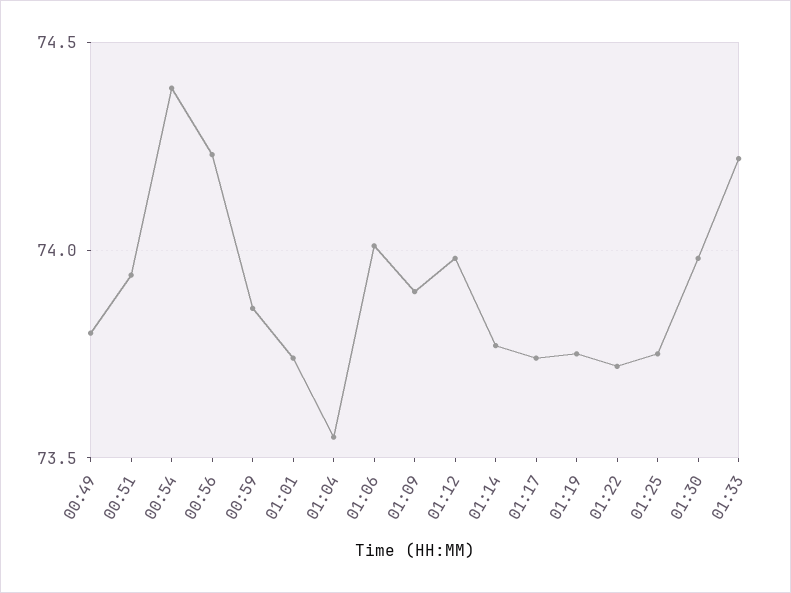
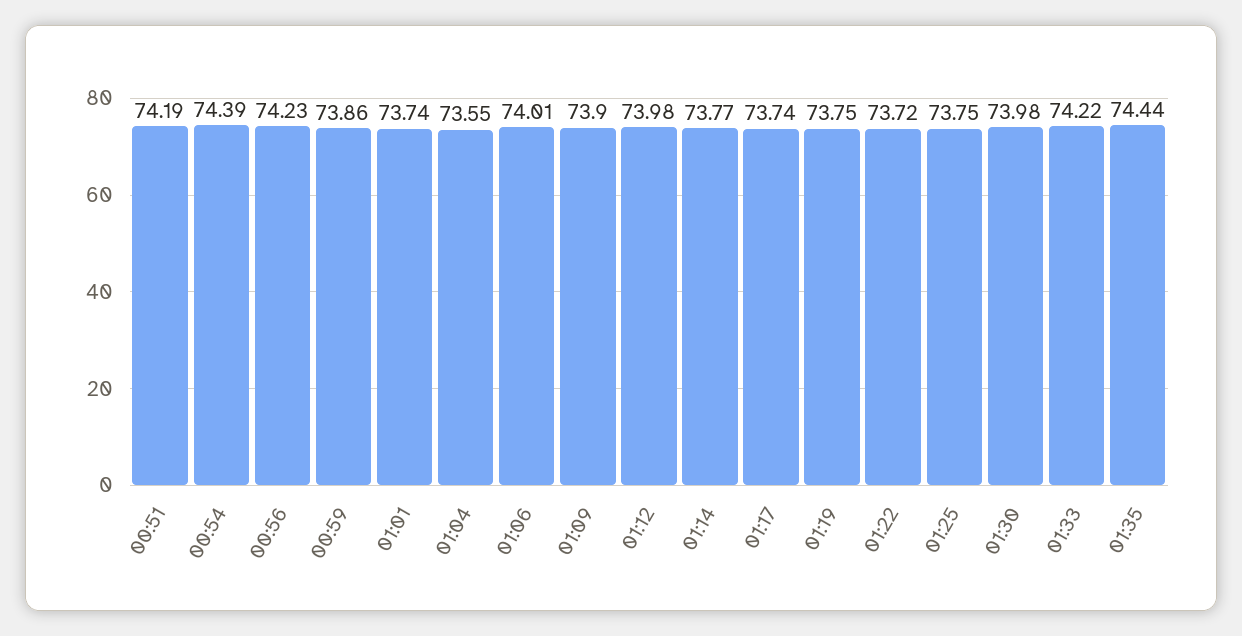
00:49: 73.8 -> none
00:51: 73.95 -> 74.19
01:35: none -> 74.44

